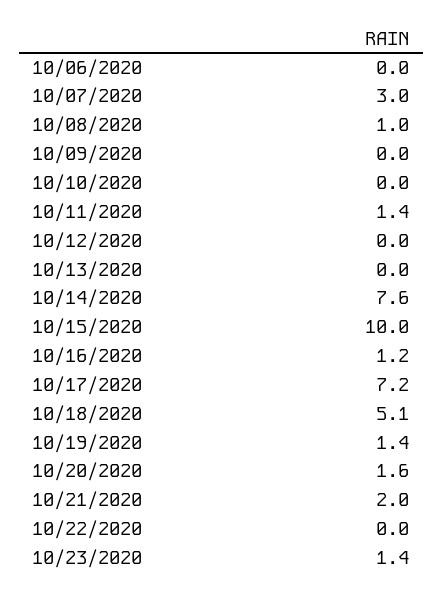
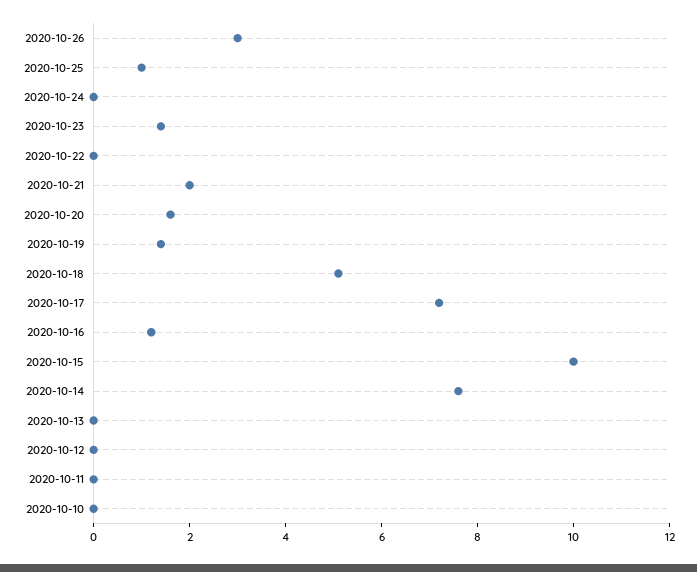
10/06/2020: 0 -> none
10/07/2020: 3 -> none
10/08/2020: 1 -> none
10/09/2020: 0 -> none
10/11/2020: 1.4 -> 0
2020-10-26: none -> 3
2020-10-25: none -> 1
2020-10-24: none -> 0

